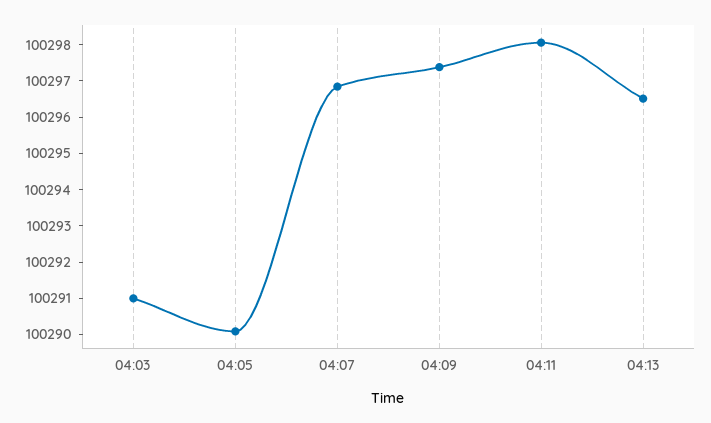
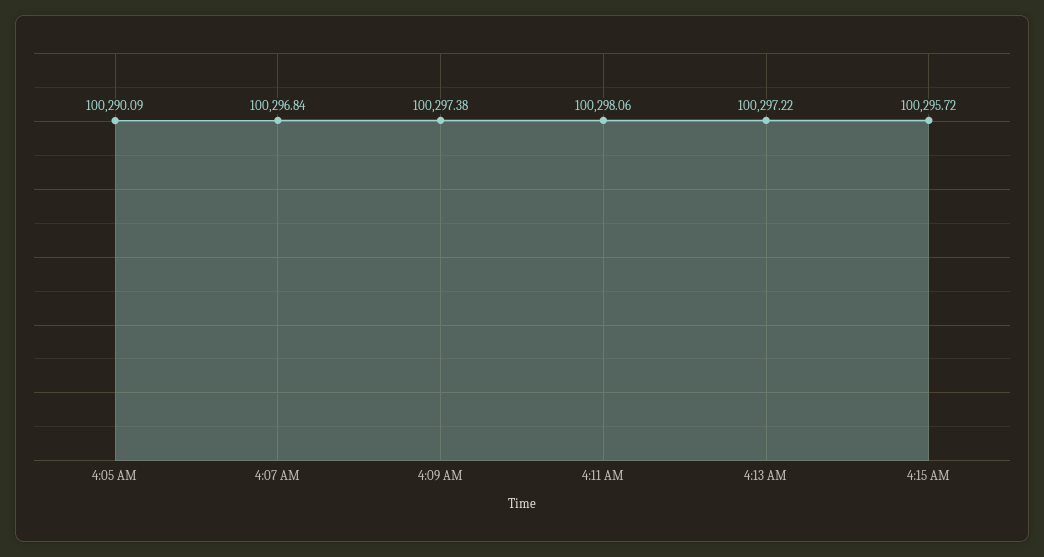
04:03: 100291 -> none
04:13: 100296.5 -> 100297.22
4:15 AM: none -> 100295.72

